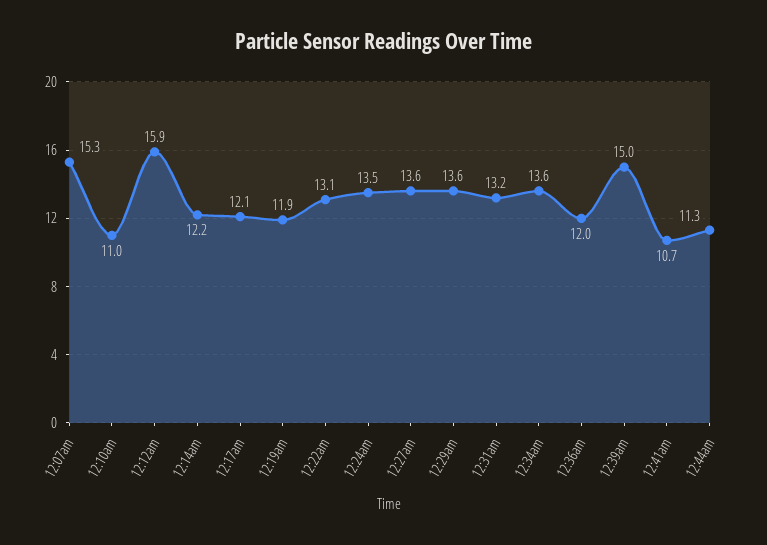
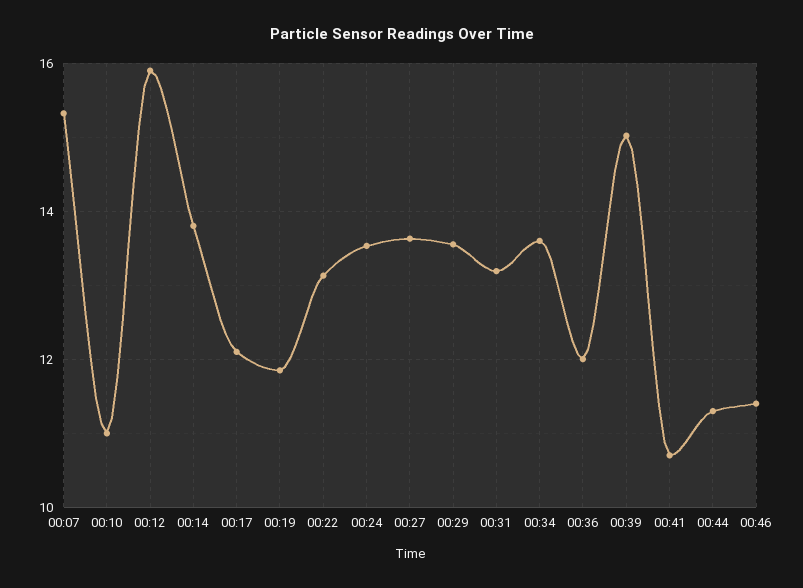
12:14am: 12.2 -> 13.8
00:46: none -> 11.4

